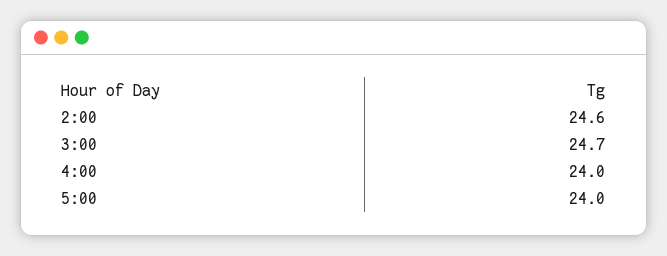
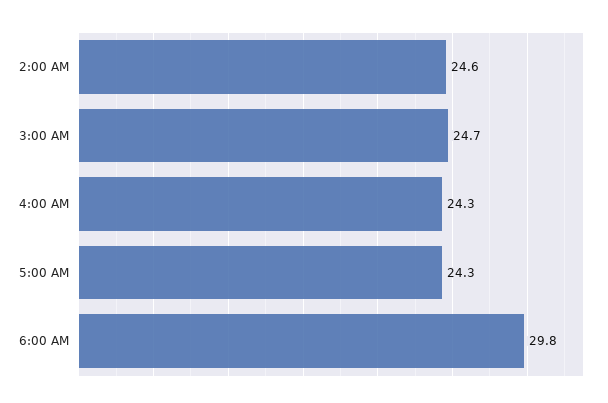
4:00: 24 -> 24.3
5:00: 24 -> 24.3
6:00 AM: none -> 29.8

